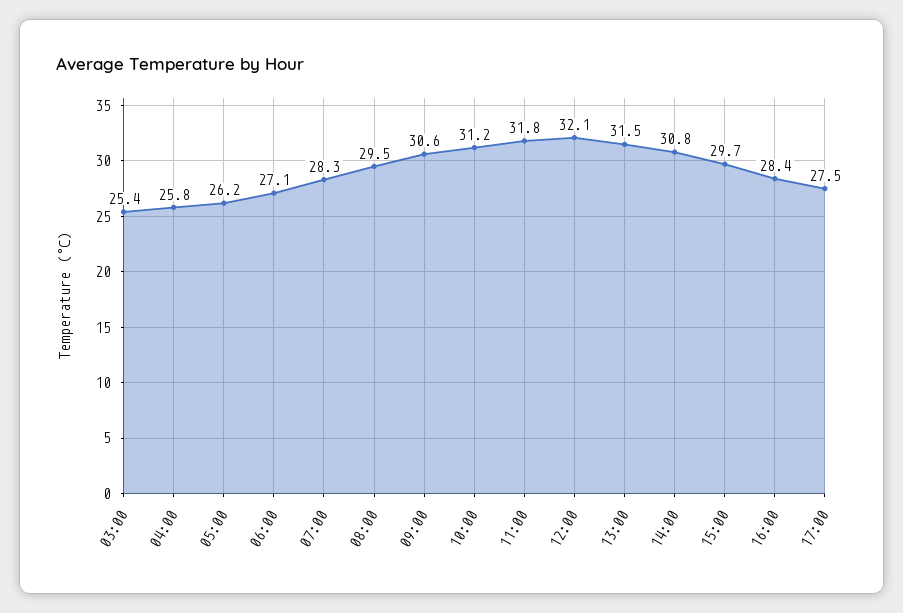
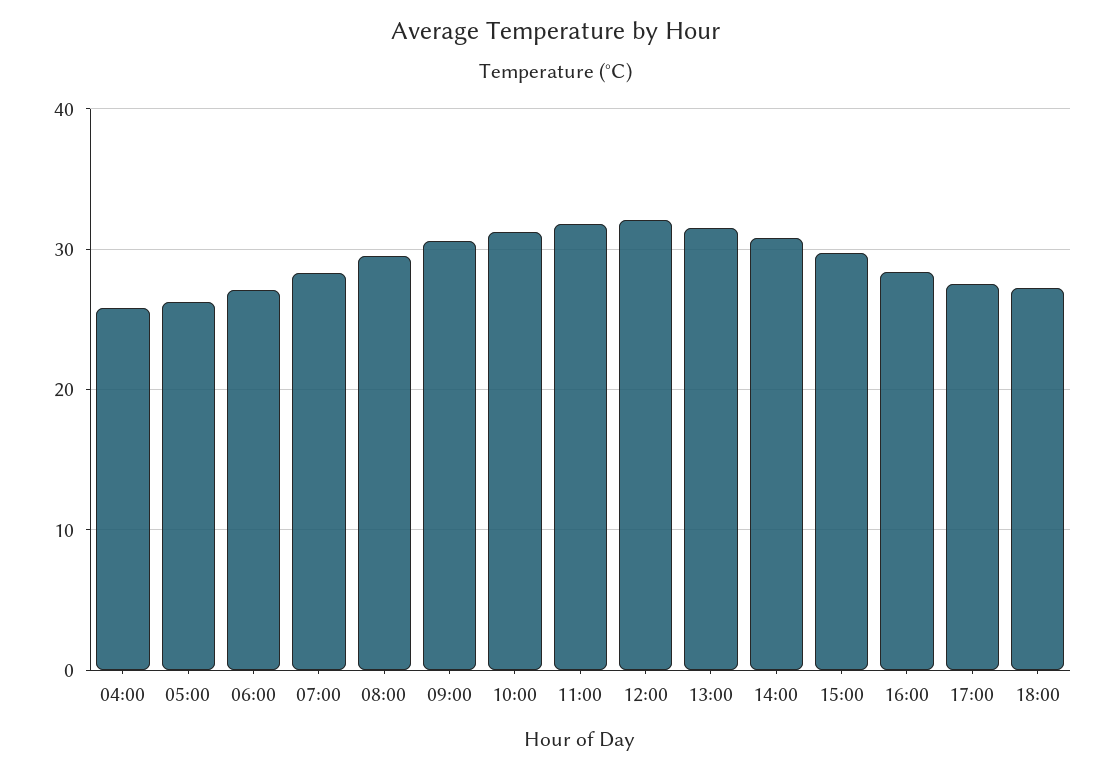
03:00: 25.4 -> none
18:00: none -> 27

